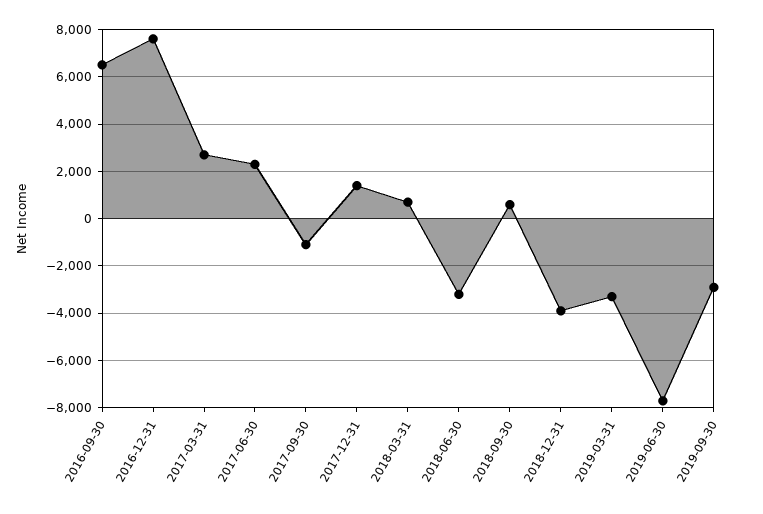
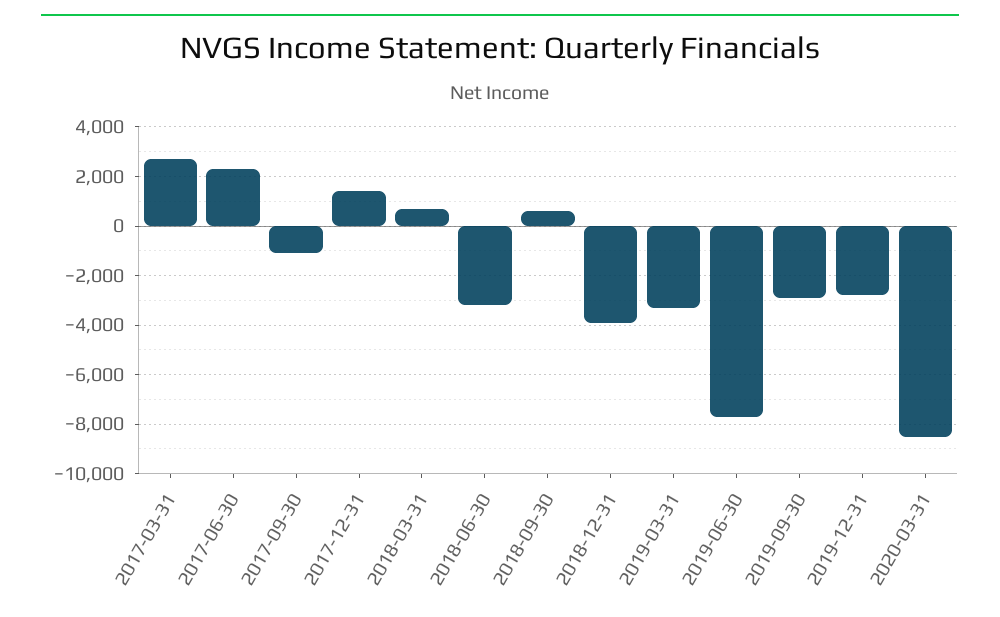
2016-09-30: 6500 -> none
2016-12-31: 7500 -> none
2019-12-31: none -> -2750
2020-03-31: none -> -8500

